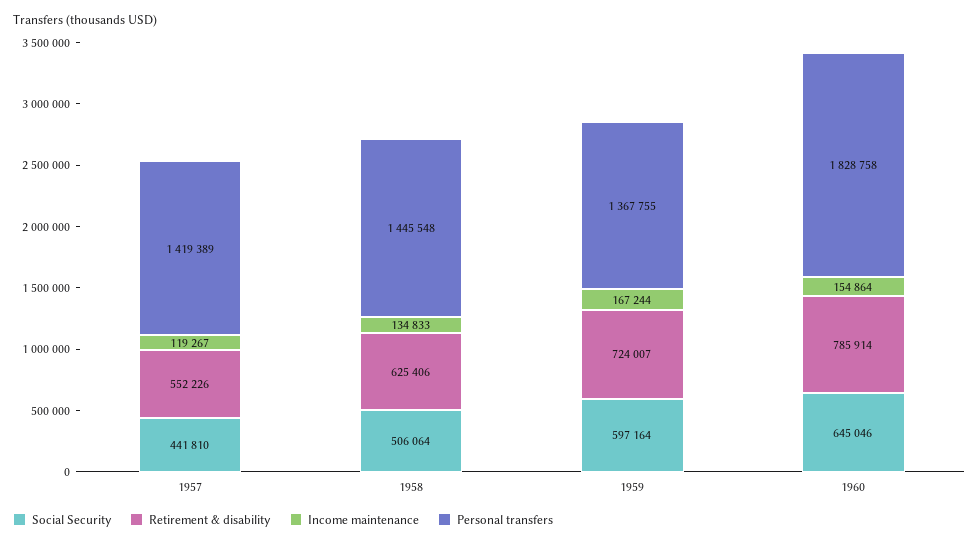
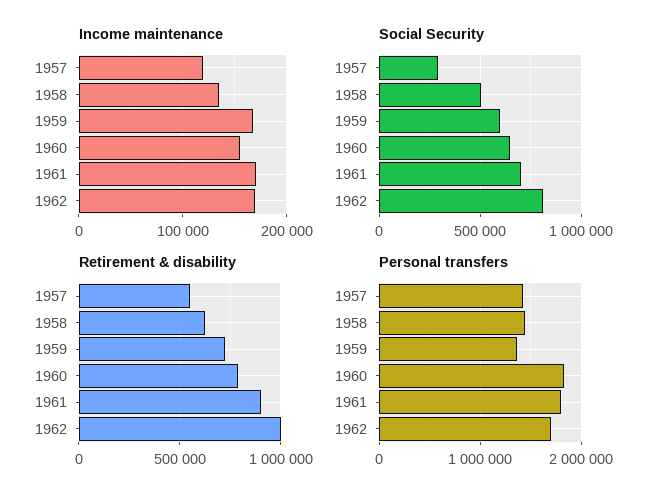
Social Security, 1957: 441810 -> 300000
Income maintenance, 1961: none -> 170000
Income maintenance, 1962: none -> 170000
Social Security, 1961: none -> 700000
Social Security, 1962: none -> 800000
Retirement & disability, 1961: none -> 900000
Retirement & disability, 1962: none -> 1000000
Personal transfers, 1961: none -> 1800000
Personal transfers, 1962: none -> 1700000

